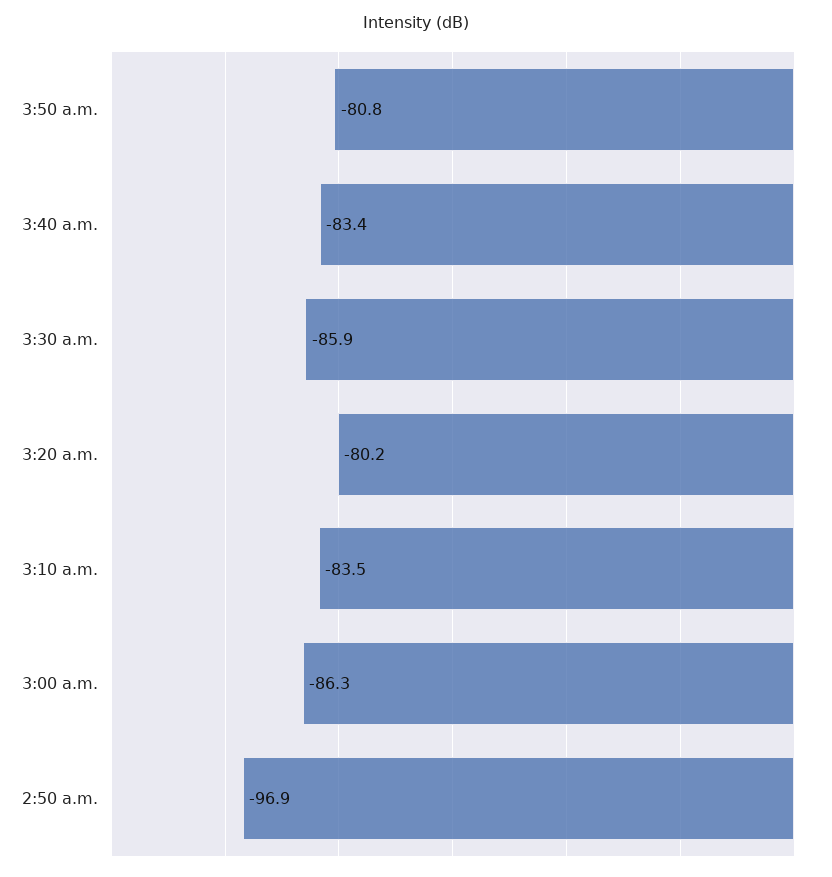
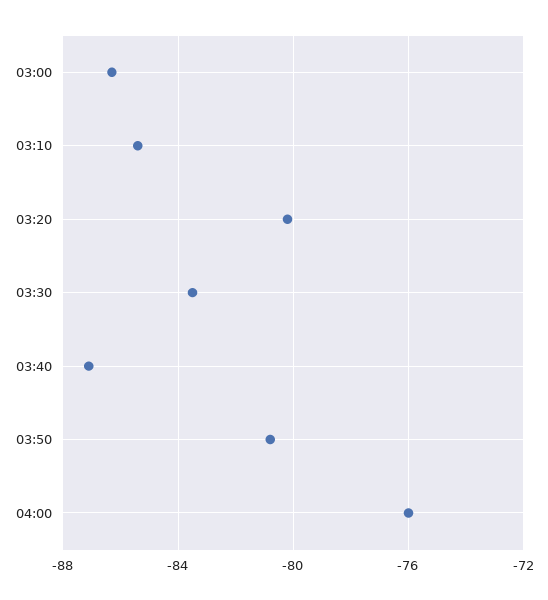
3:40 a.m.: -83.4 -> -87
3:30 a.m.: -85.9 -> -83.5
3:10 a.m.: -83.5 -> -85.5
2:50 a.m.: -96.9 -> none
04:00: none -> -76

